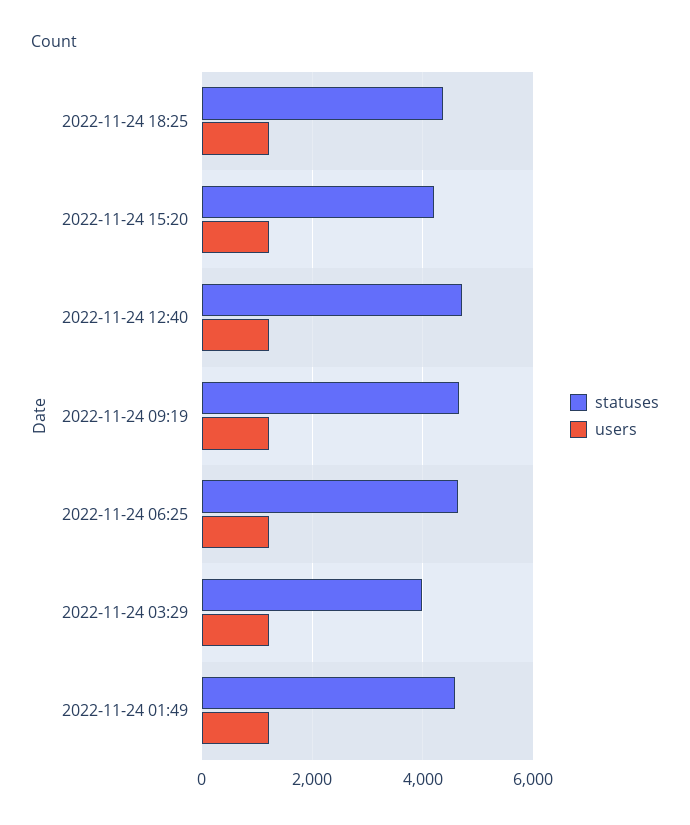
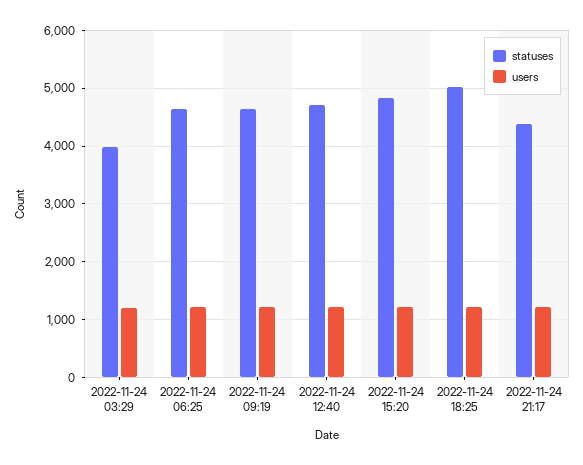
statuses, 2022-11-24 18:25: 4400 -> 5000
statuses, 2022-11-24 15:20: 4200 -> 4800
statuses, 2022-11-24 01:49: 4600 -> none
users, 2022-11-24 01:49: 1200 -> none
statuses, 2022-11-24 21:17: none -> 4400
users, 2022-11-24 21:17: none -> 1200

